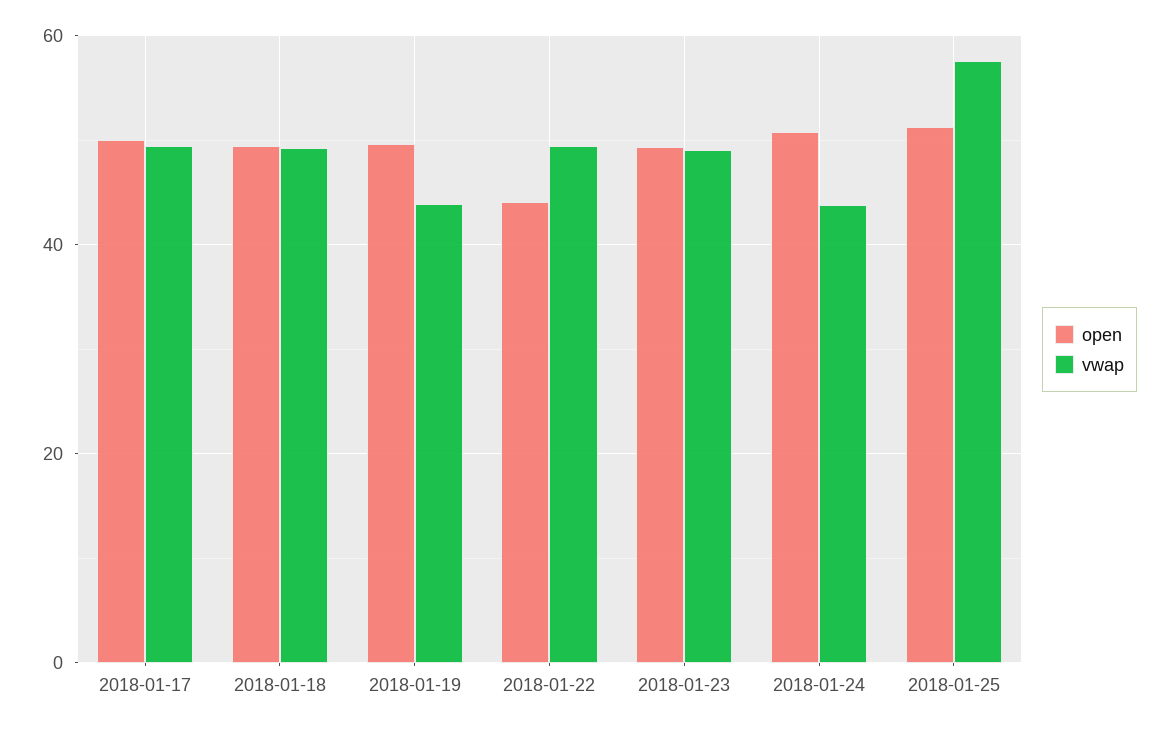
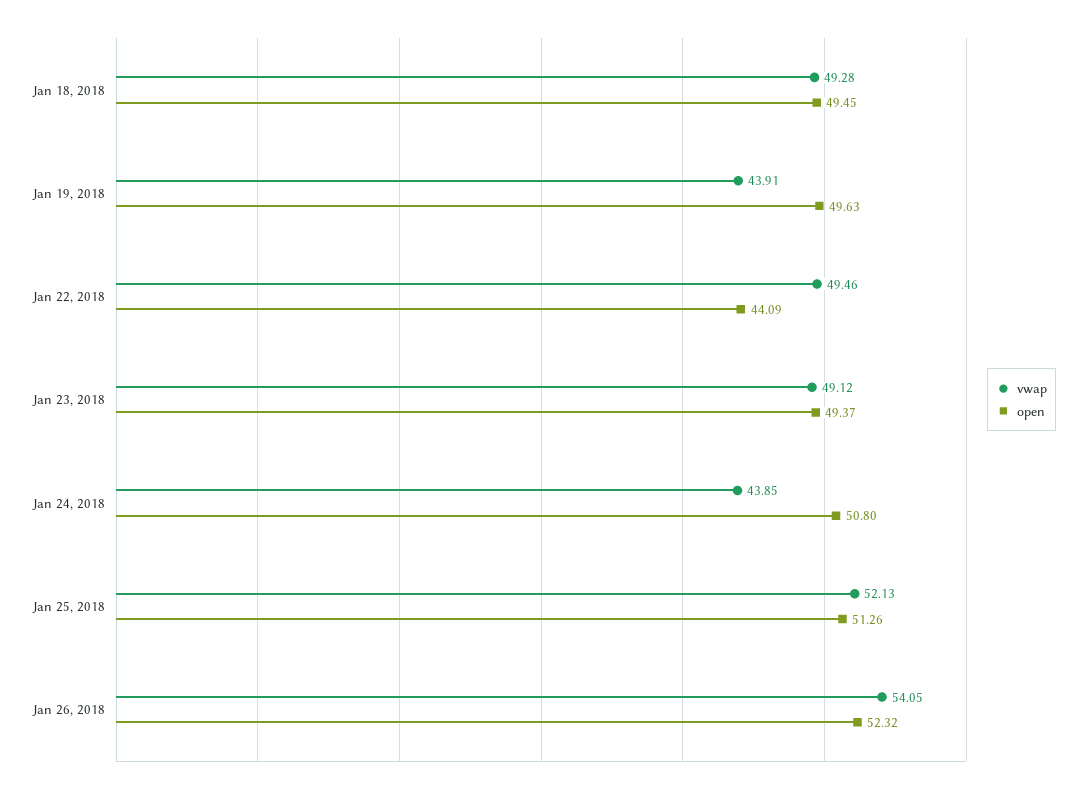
open, 2018-01-17: 50 -> none
vwap, 2018-01-17: 50 -> none
vwap, 2018-01-25: 58 -> 52.13
vwap, Jan 26, 2018: none -> 54.05
open, Jan 26, 2018: none -> 52.32

